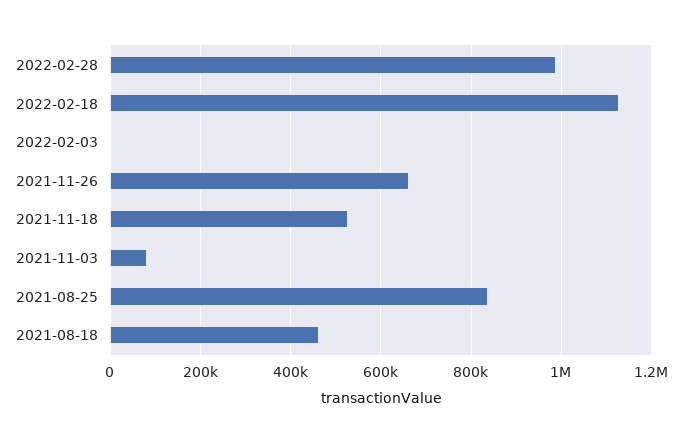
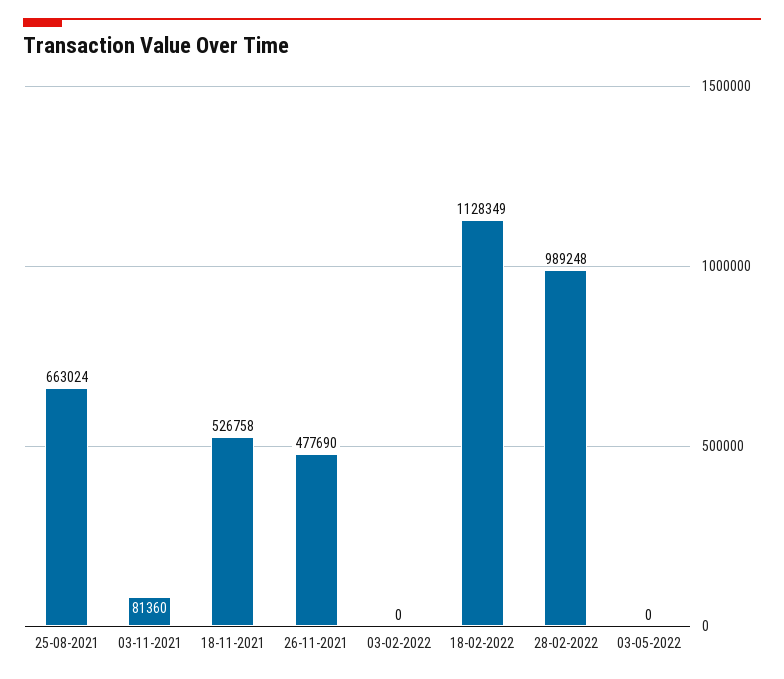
2021-11-26: 660000 -> 477690
2021-08-25: 840000 -> 663024
2021-08-18: 460000 -> none
03-05-2022: none -> 0

